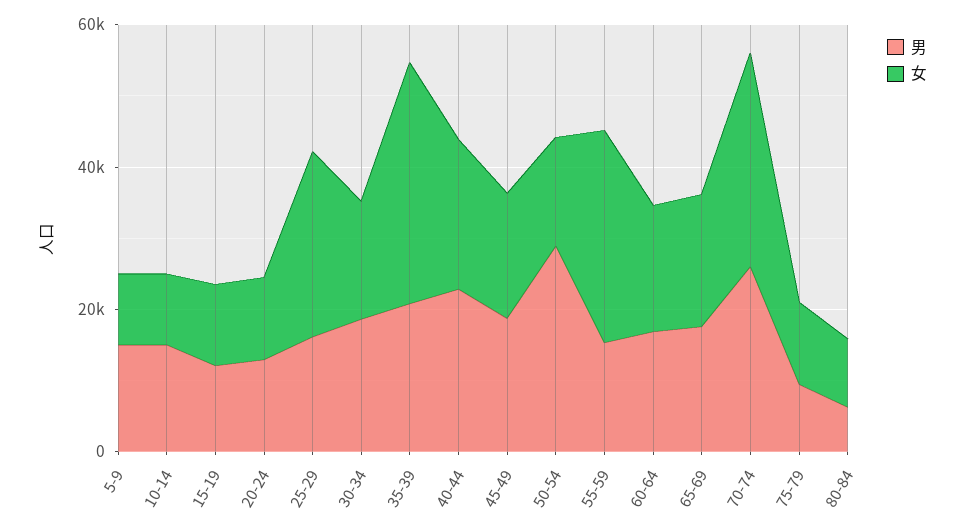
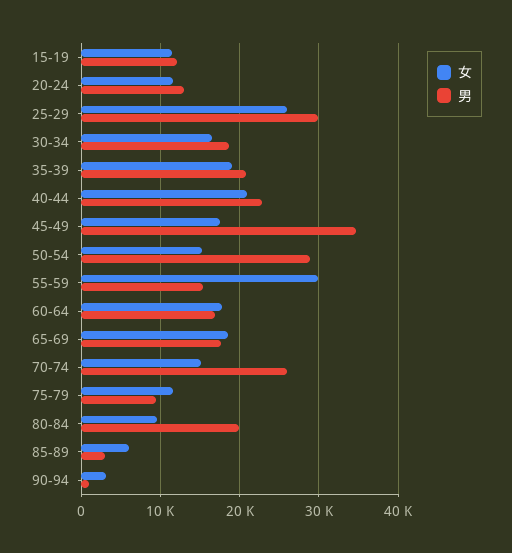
男, 5-9: 15000 -> none
女, 5-9: 10000 -> none
男, 10-14: 15000 -> none
女, 10-14: 10000 -> none
男, 25-29: 15000 -> 30000
女, 35-39: 35000 -> 19000
男, 45-49: 20000 -> 35000
女, 70-74: 30000 -> 15000
男, 80-84: 5000 -> 20000
女, 85-89: none -> 6000
男, 85-89: none -> 3000
女, 90-94: none -> 3000
男, 90-94: none -> 1000

